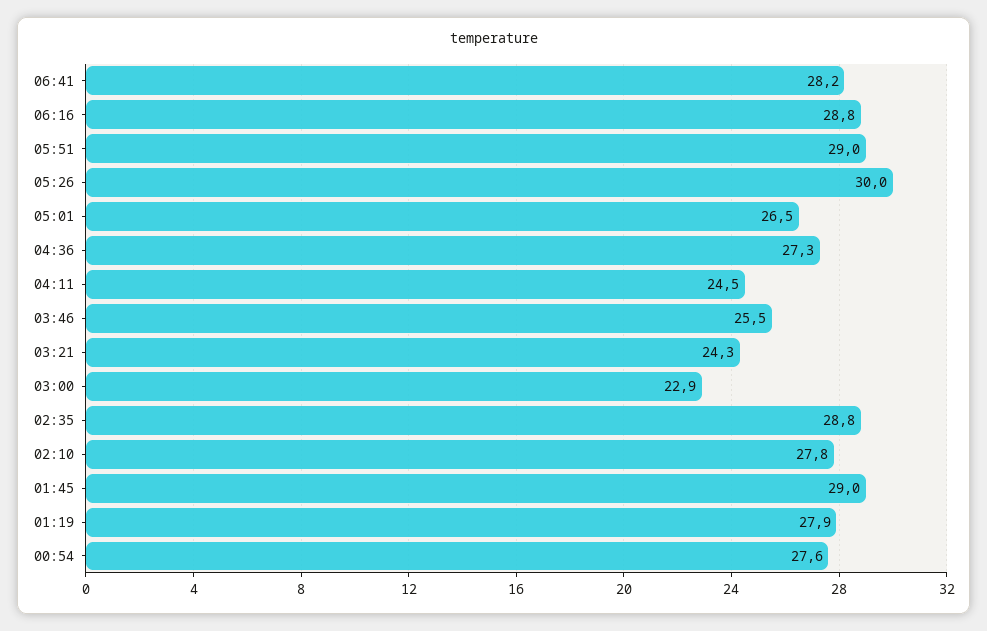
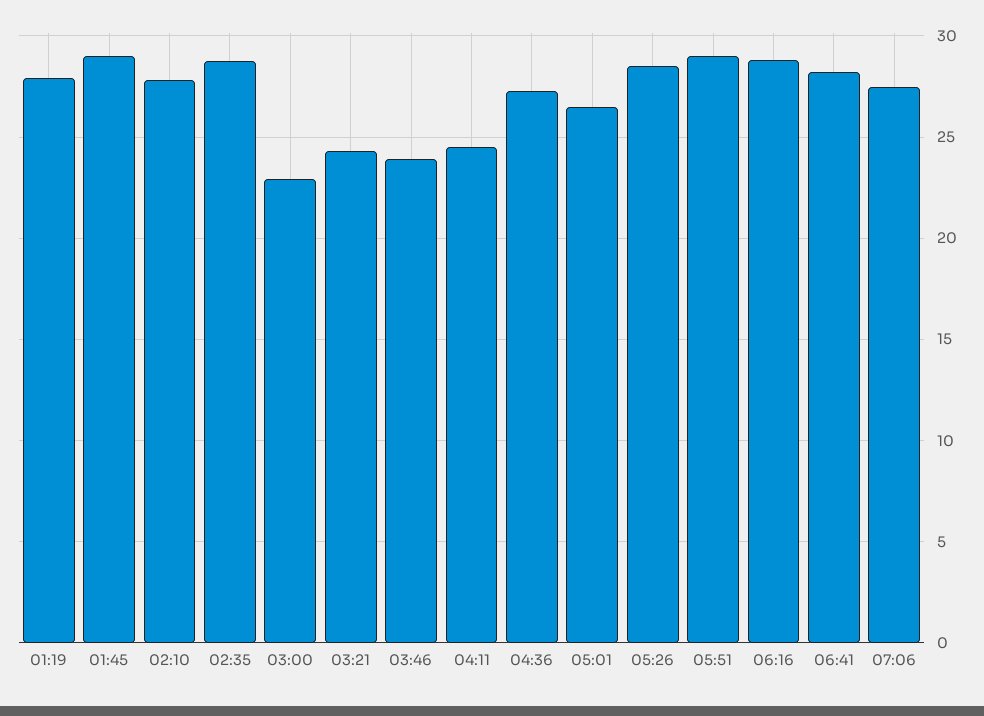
05:26: 30 -> 28.5
03:46: 25.5 -> 24
00:54: 27.6 -> none
07:06: none -> 27.5

